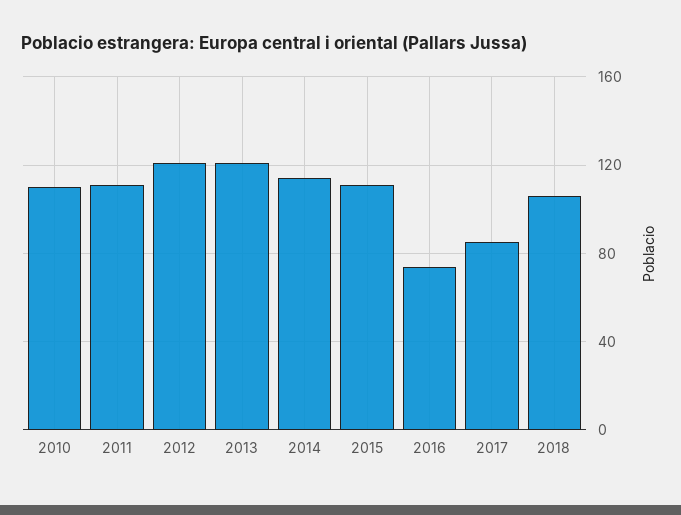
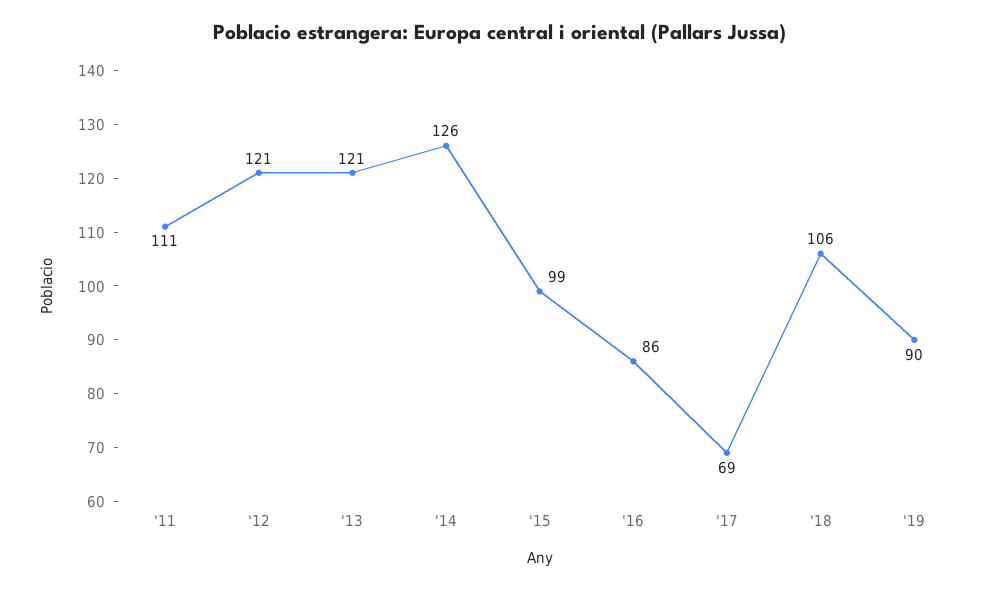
2010: 110 -> none
2014: 115 -> 126
2015: 110 -> 99
2016: 75 -> 86
2017: 85 -> 69
'19: none -> 90

